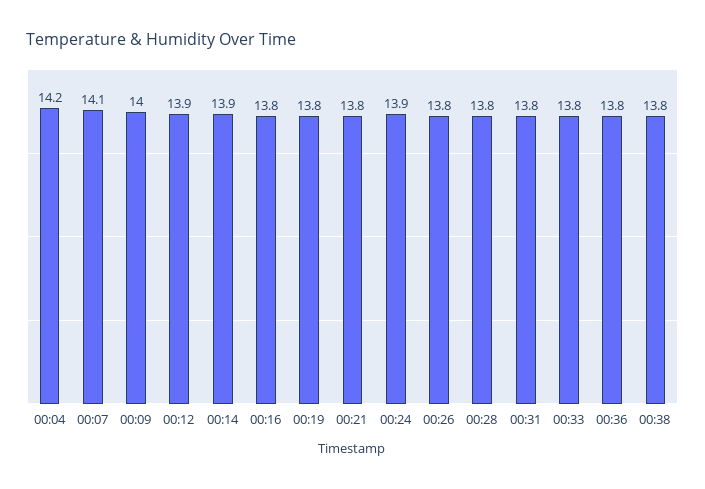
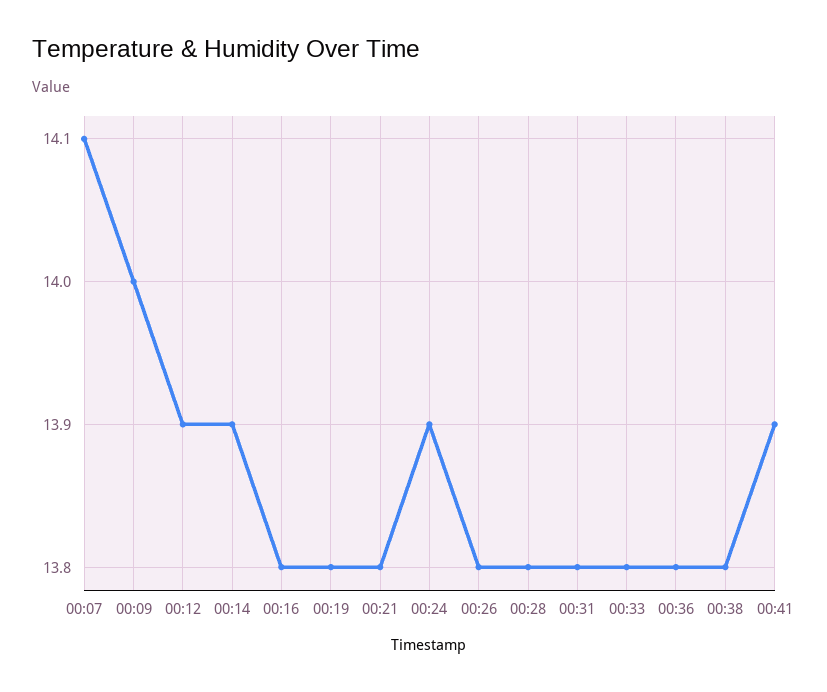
00:04: 14.2 -> none
00:41: none -> 13.9

